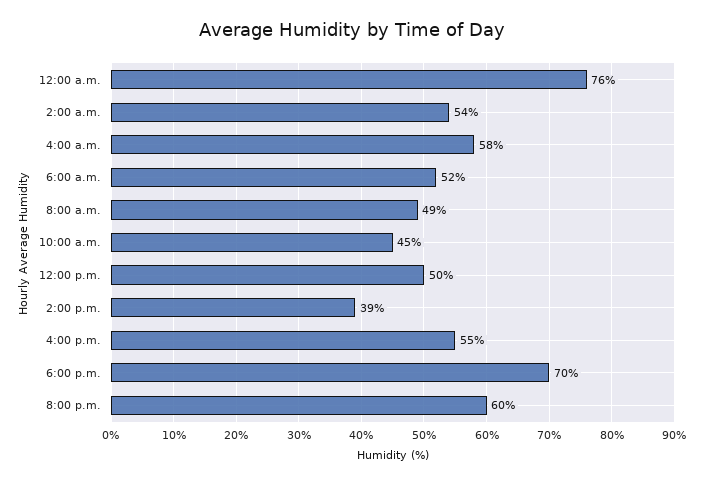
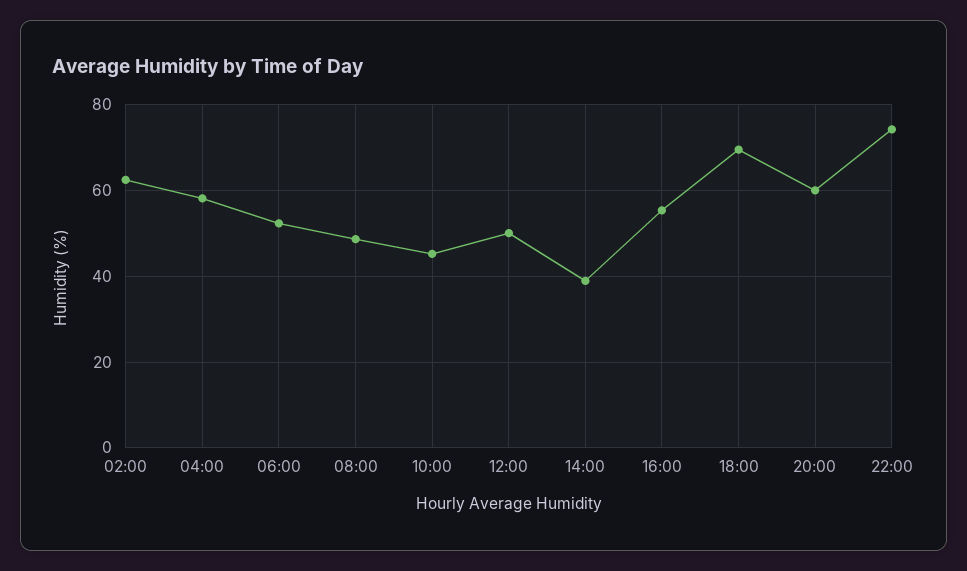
12:00 a.m.: 76 -> none
2:00 a.m.: 54 -> 62
22:00: none -> 74

